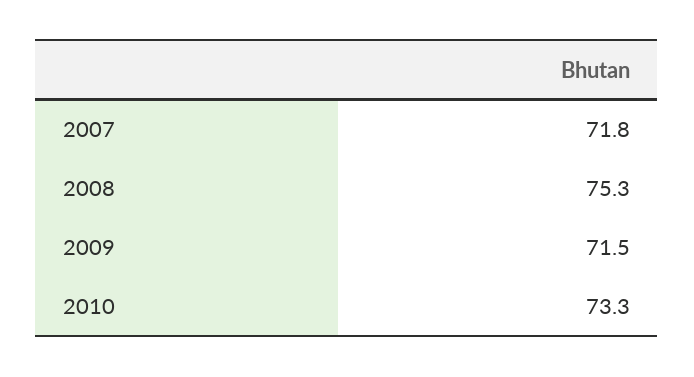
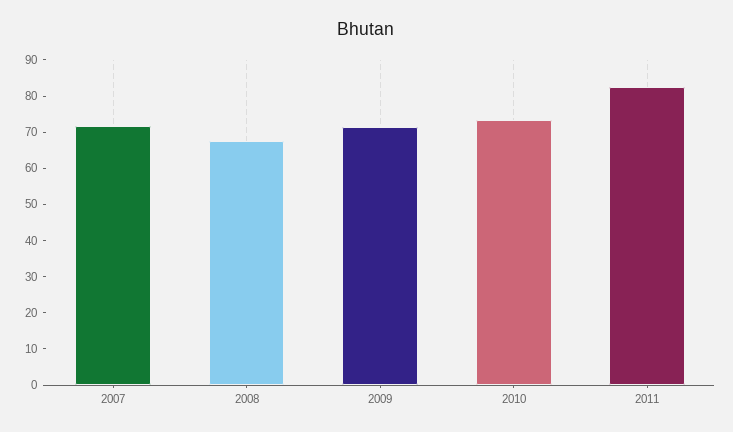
2008: 75.3 -> 67.5
2011: none -> 82.5

